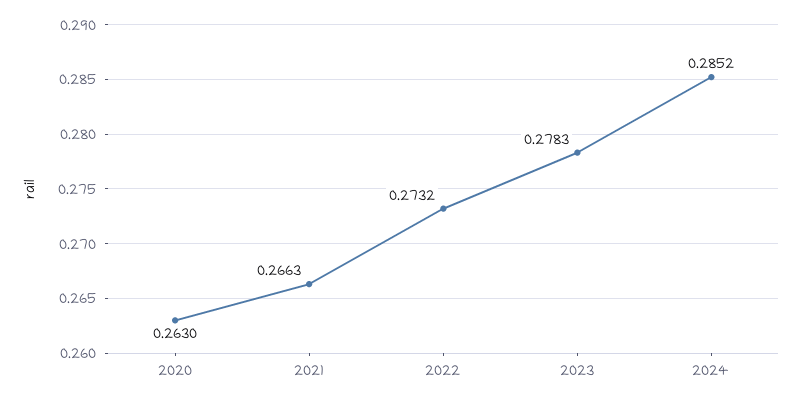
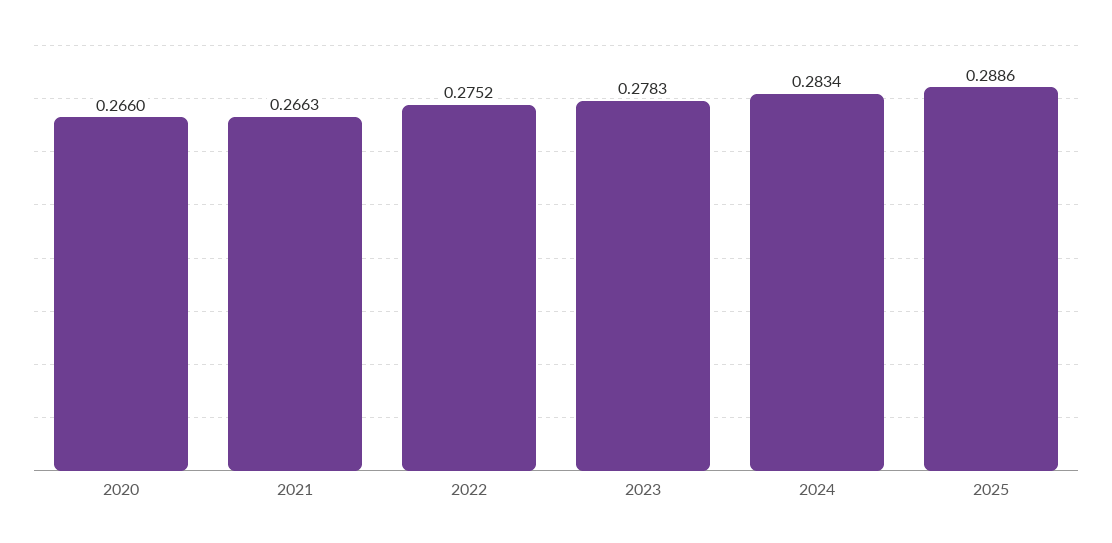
2020: 0.263 -> 0.266
2022: 0.2732 -> 0.2752
2024: 0.2852 -> 0.2834
2025: none -> 0.2886

